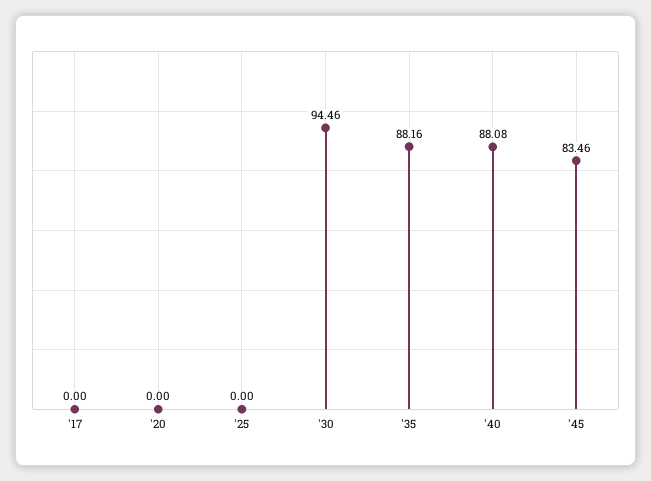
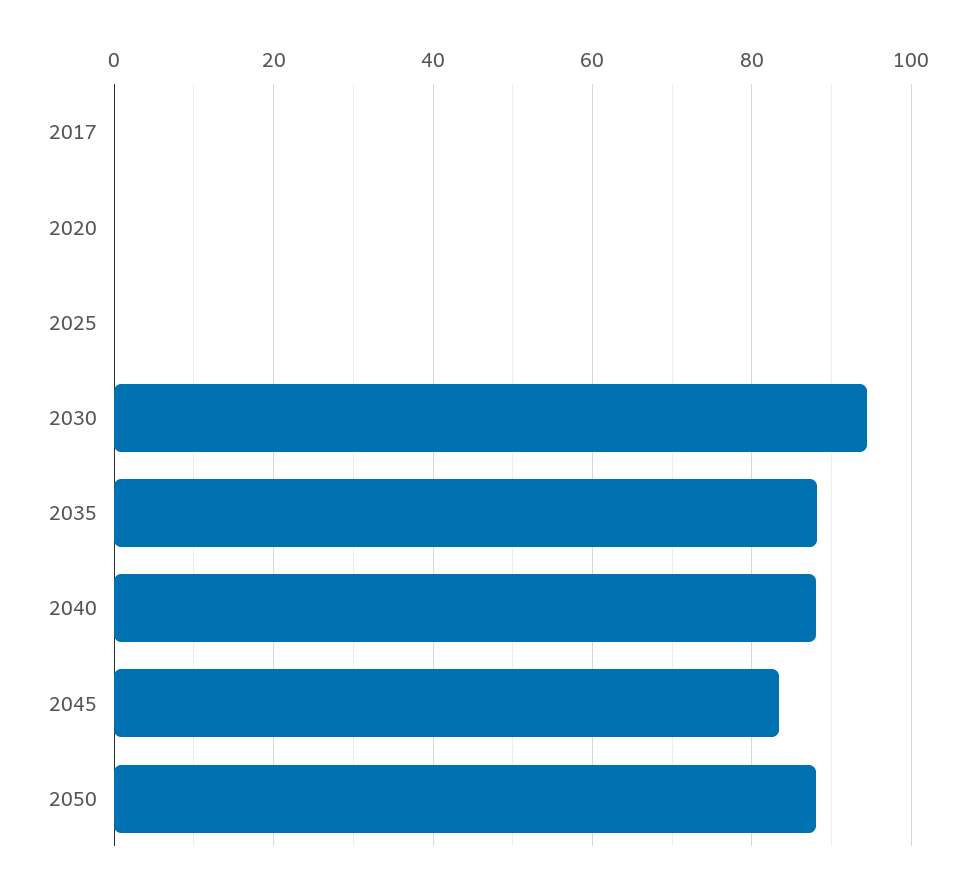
2050: none -> 88

